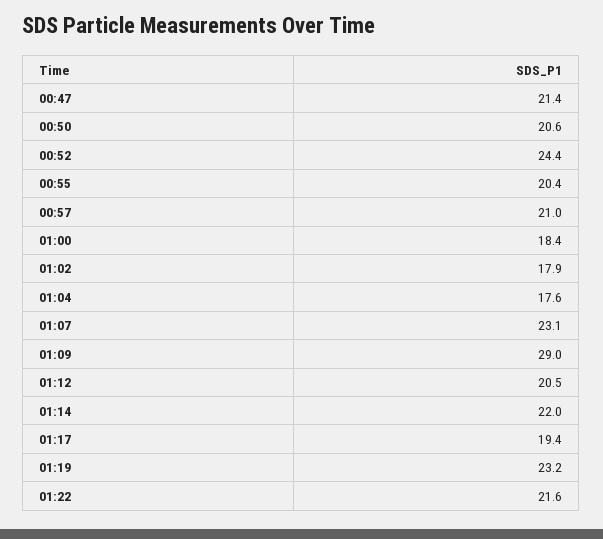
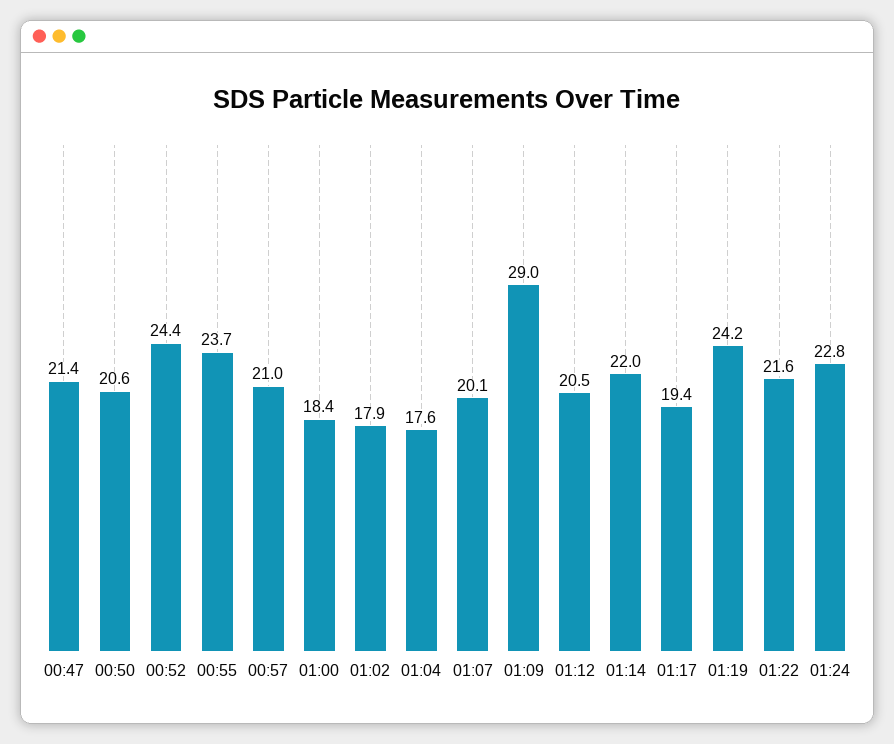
00:55: 20.4 -> 23.7
01:07: 23.1 -> 20.1
01:19: 23.2 -> 24.2
01:24: none -> 22.8

